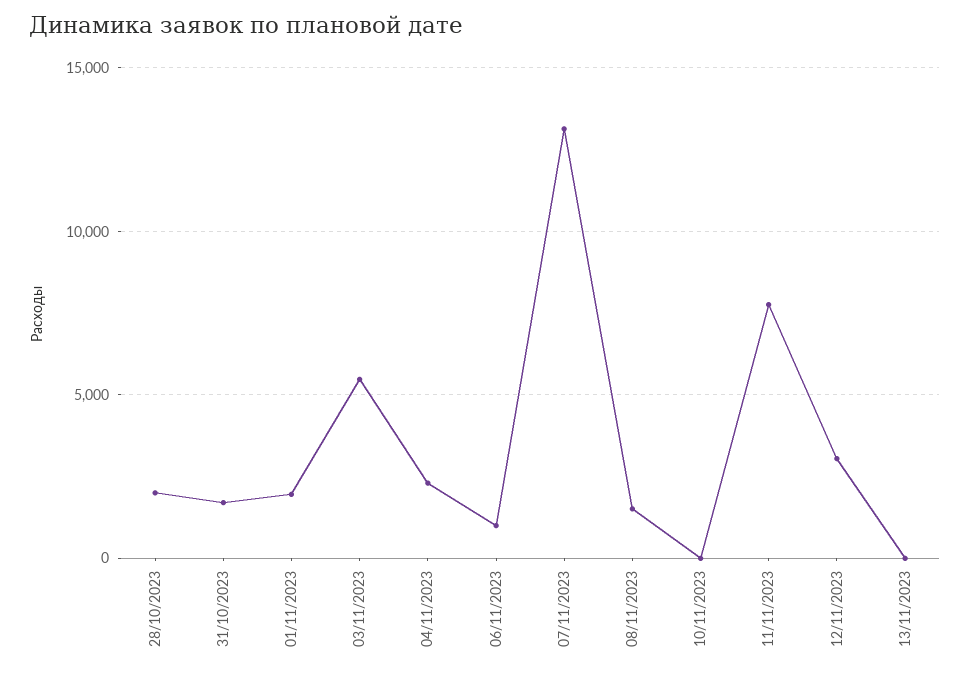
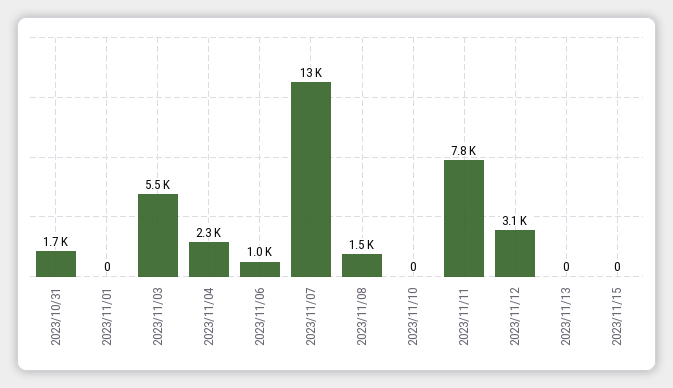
28/10/2023: 2000 -> none
01/11/2023: 2000 -> 0
2023/11/15: none -> 0

